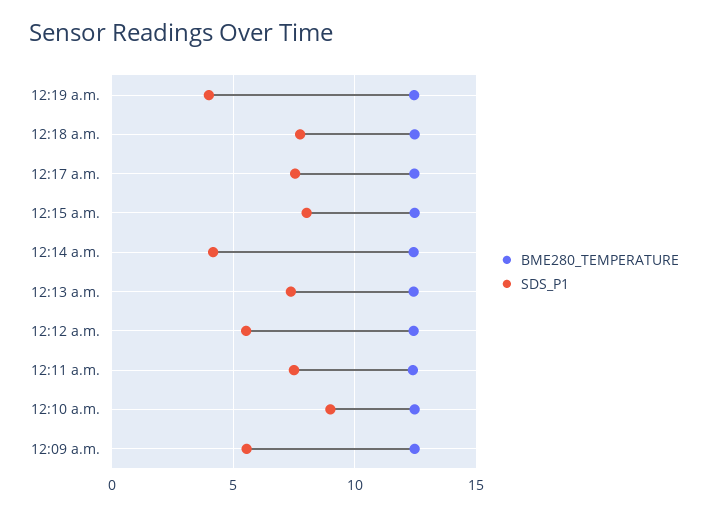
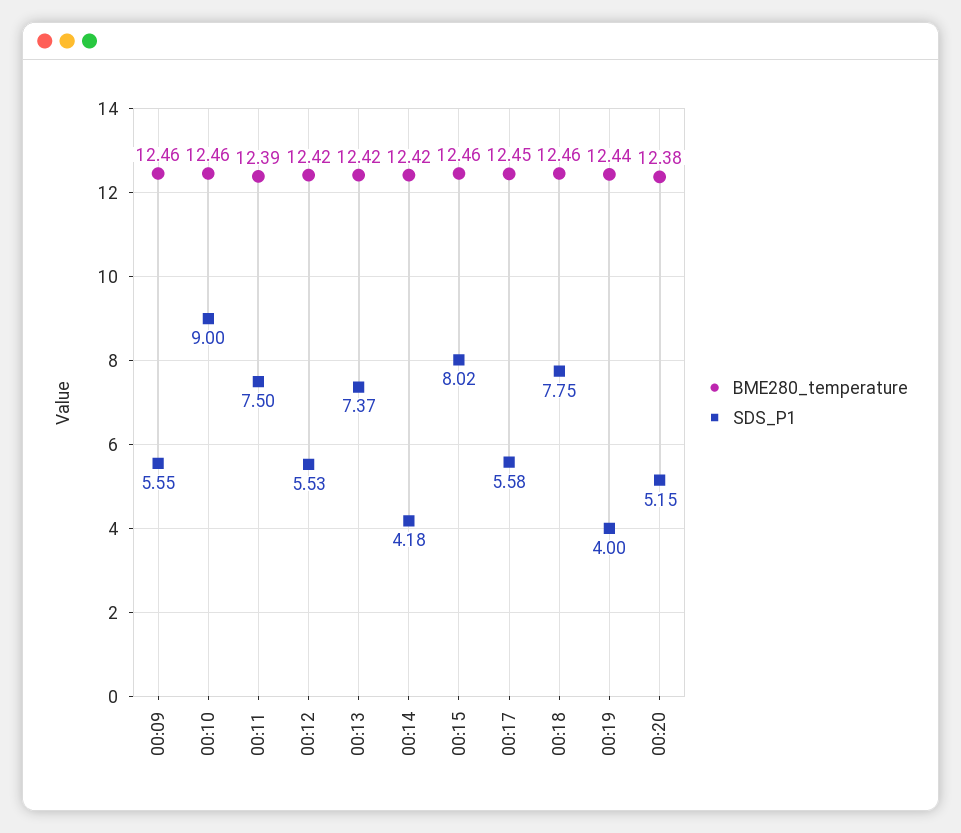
SDS_P1, 12:17 a.m.: 7.5 -> 5.58
BME280_TEMPERATURE, 00:20: none -> 12.38
SDS_P1, 00:20: none -> 5.15

